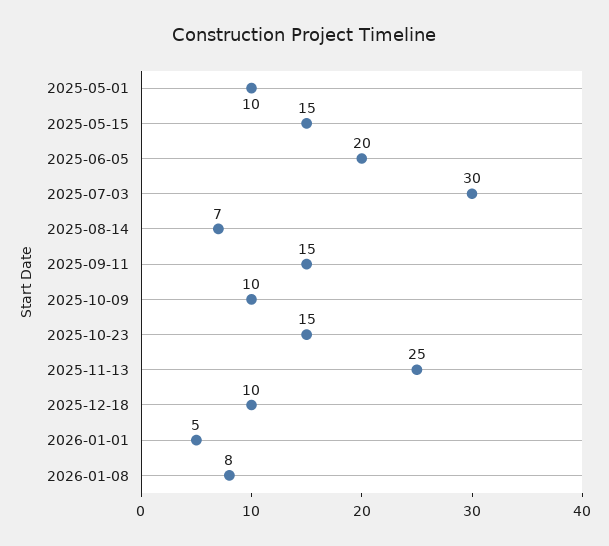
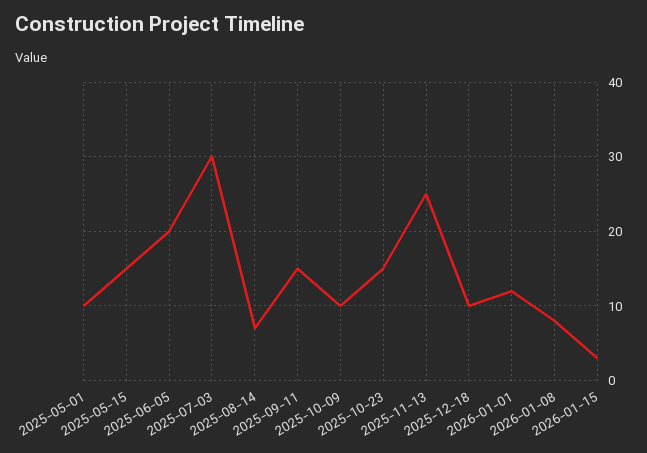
2026-01-01: 5 -> 12
2026-01-15: none -> 3

